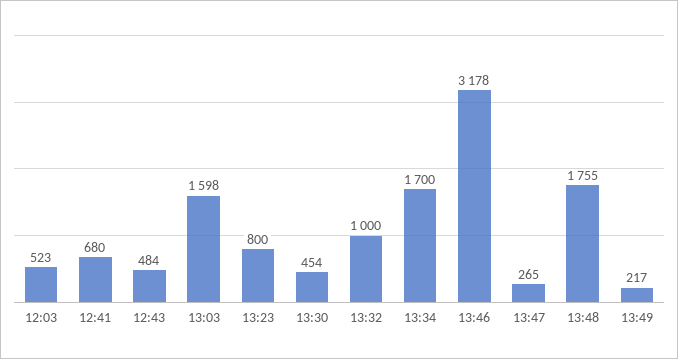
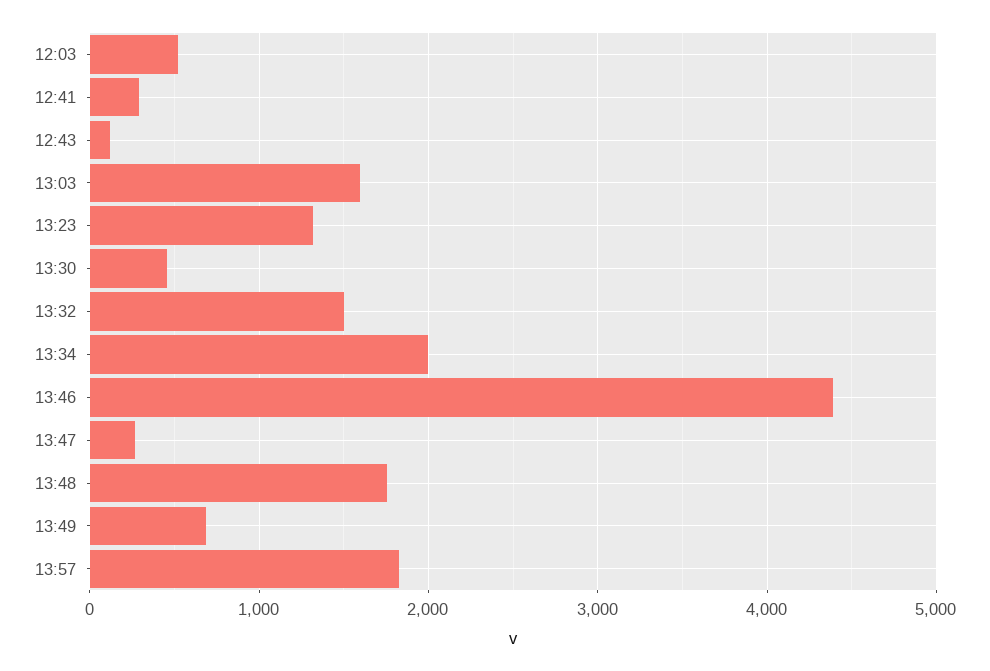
12:41: 680 -> 300
12:43: 484 -> 100
13:23: 800 -> 1300
13:32: 1000 -> 1500
13:34: 1700 -> 2000
13:46: 3178 -> 4400
13:49: 217 -> 700
13:57: none -> 1800

